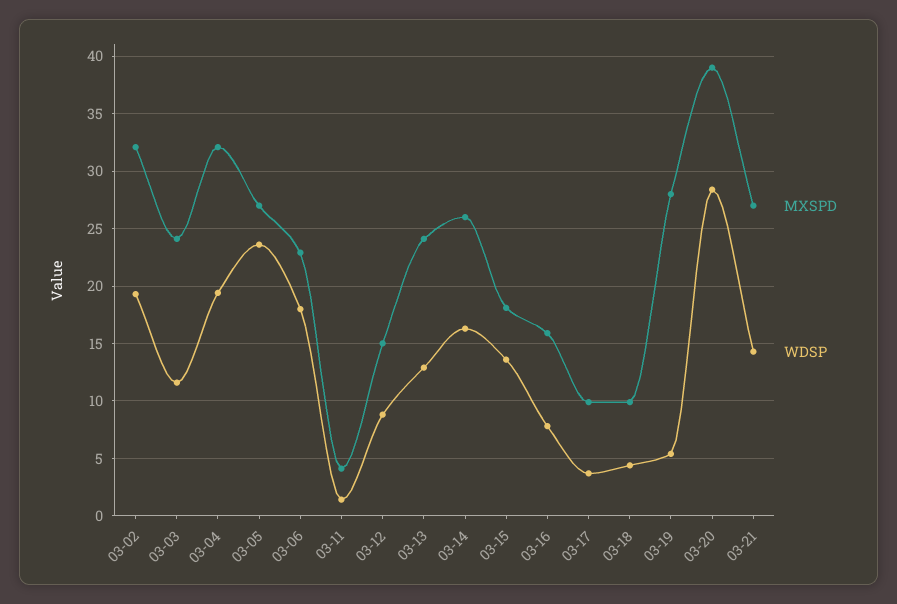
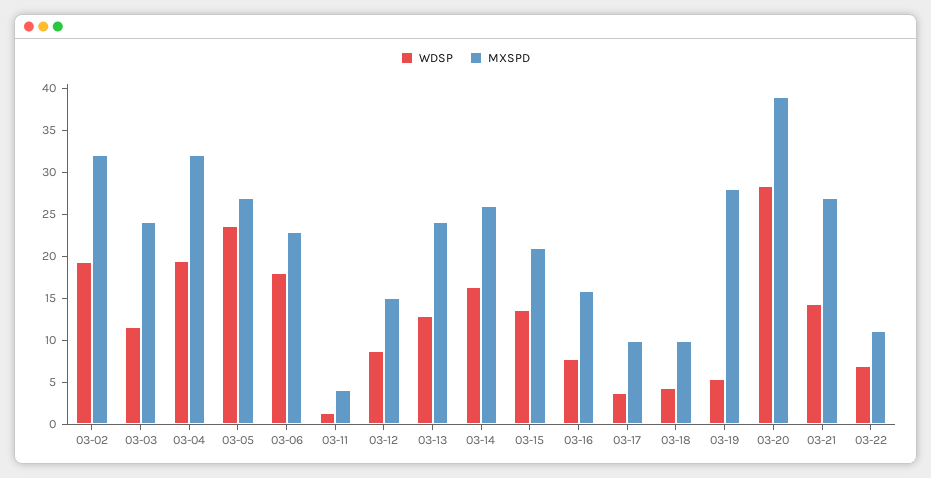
MXSPD, 03-15: 18 -> 21
WDSP, 03-22: none -> 7
MXSPD, 03-22: none -> 11

